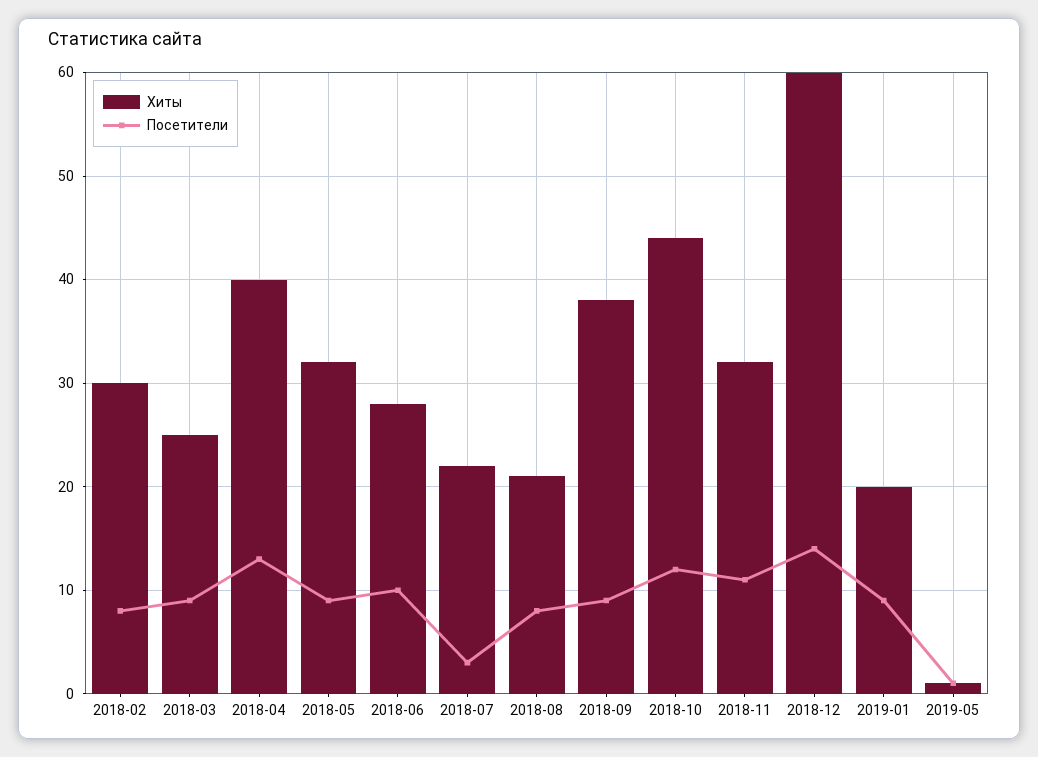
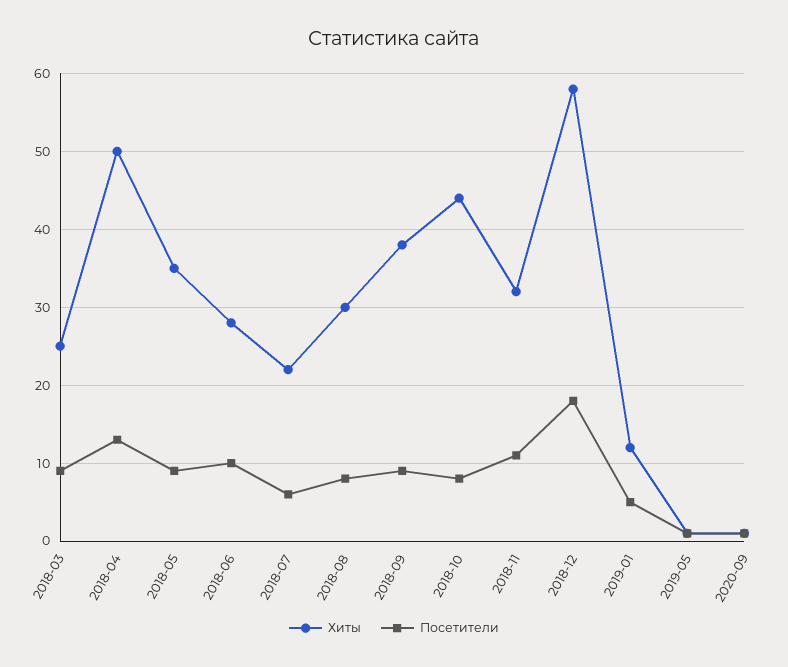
Хиты, 2018-02: 30 -> none
Посетители, 2018-02: 8 -> none
Хиты, 2018-04: 40 -> 50
Хиты, 2018-05: 32 -> 35
Посетители, 2018-07: 3 -> 6
Хиты, 2018-08: 21 -> 30
Посетители, 2018-10: 12 -> 8
Хиты, 2018-12: 60 -> 58
Посетители, 2018-12: 14 -> 18
Хиты, 2019-01: 20 -> 12
Посетители, 2019-01: 9 -> 5
Хиты, 2020-09: none -> 1
Посетители, 2020-09: none -> 1

